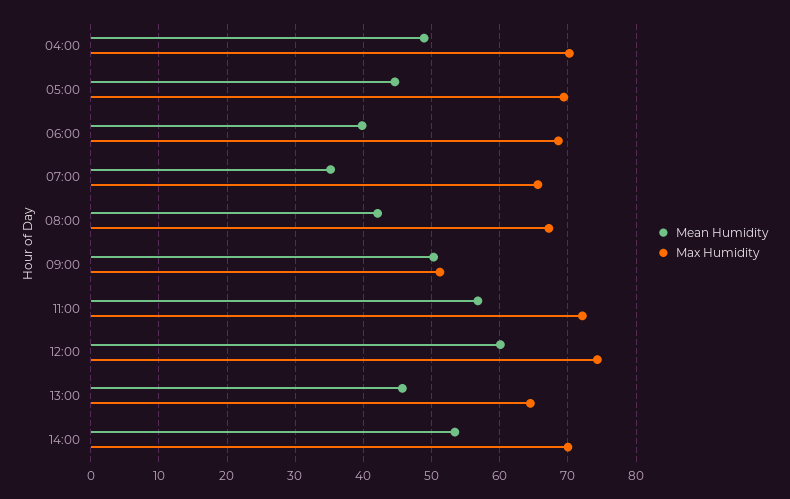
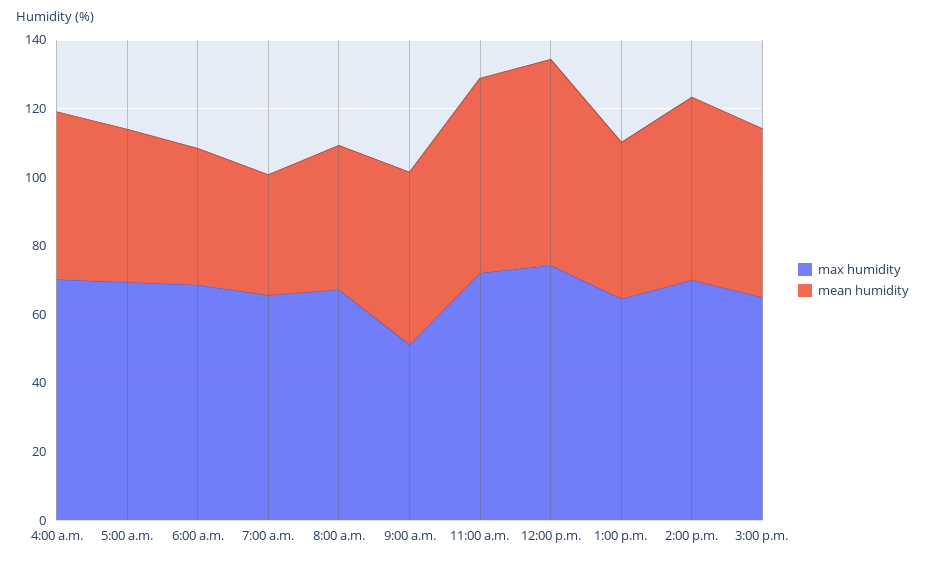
Max Humidity, 3:00 p.m.: none -> 65
Mean Humidity, 3:00 p.m.: none -> 50

